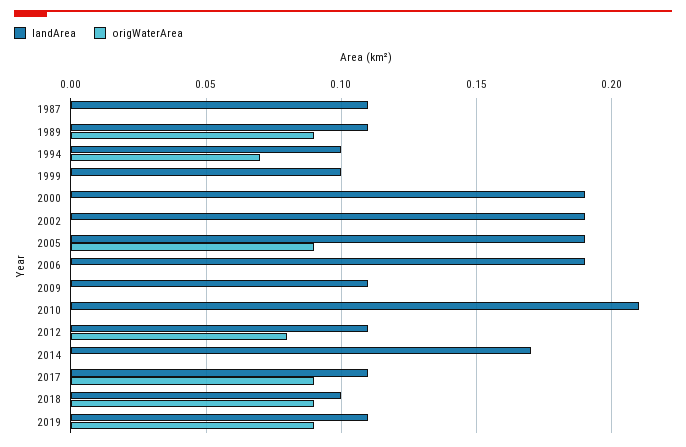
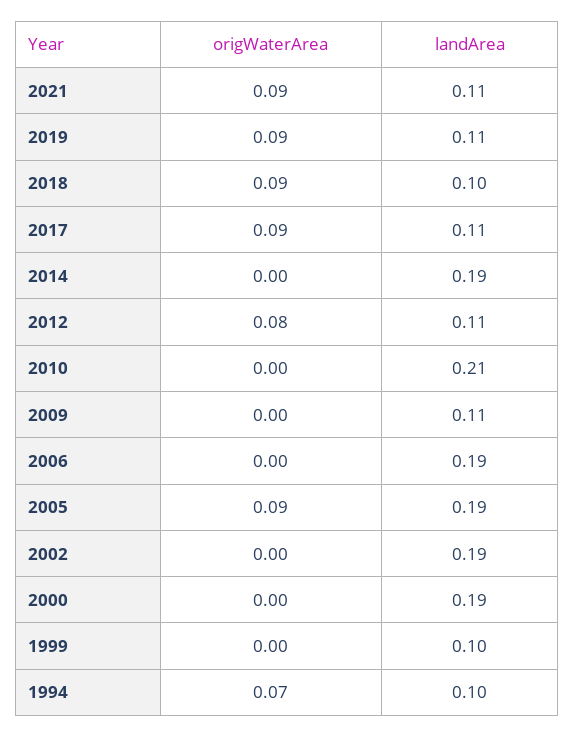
landArea, 1987: 0.11 -> none
origWaterArea, 1987: 0 -> none
landArea, 1989: 0.11 -> none
origWaterArea, 1989: 0.09 -> none
landArea, 2014: 0.17 -> 0.19
origWaterArea, 2021: none -> 0.09
landArea, 2021: none -> 0.11

